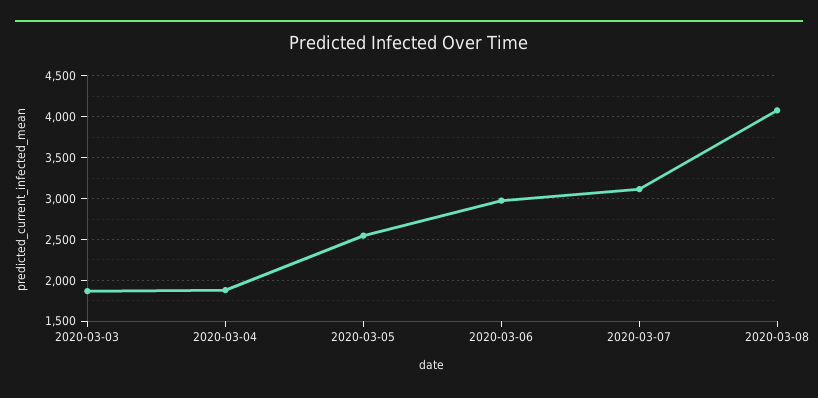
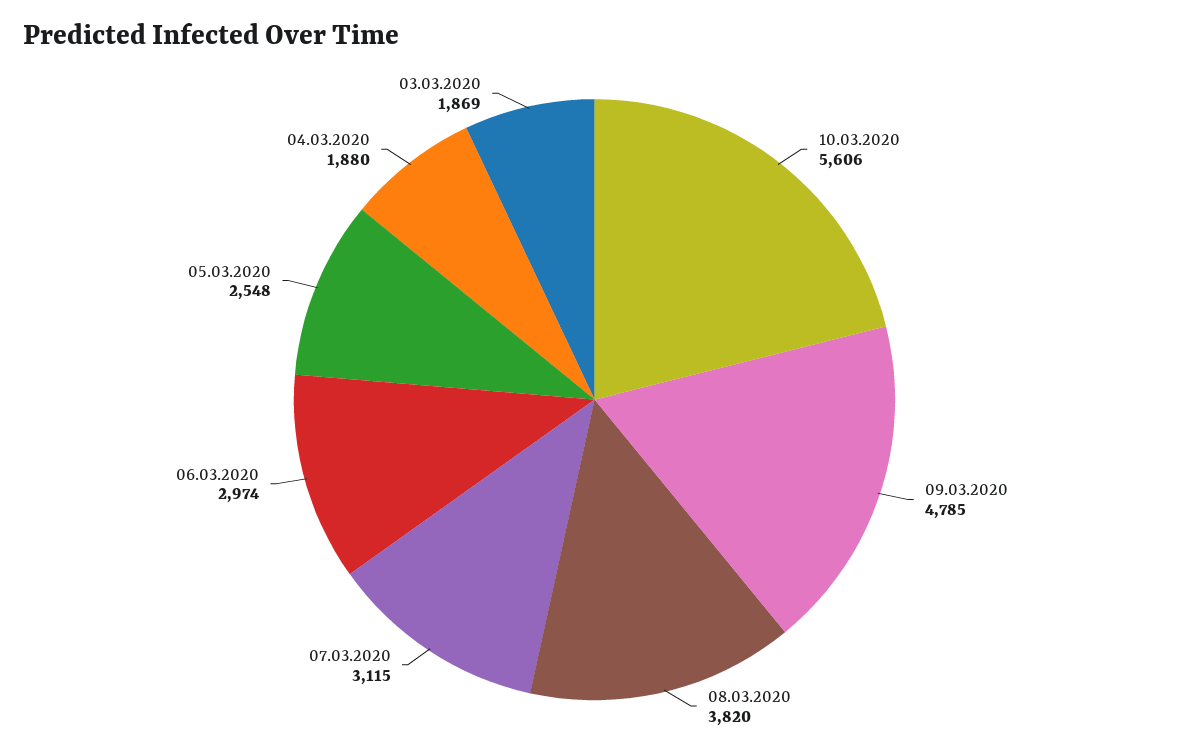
2020-03-08: 4100 -> 3820
10.03.2020: none -> 5606
09.03.2020: none -> 4785

